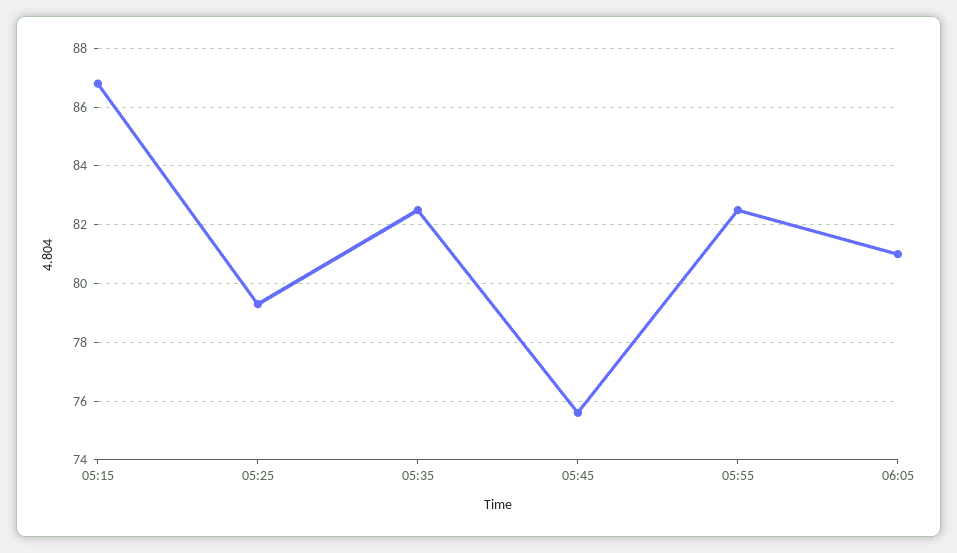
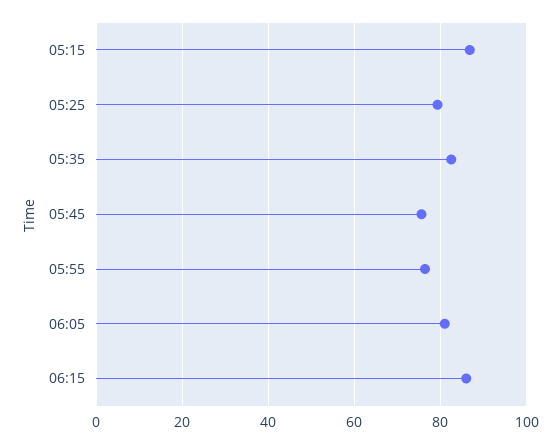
05:55: 82.5 -> 76
06:15: none -> 86

